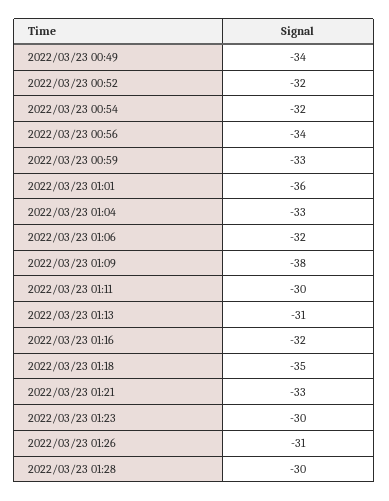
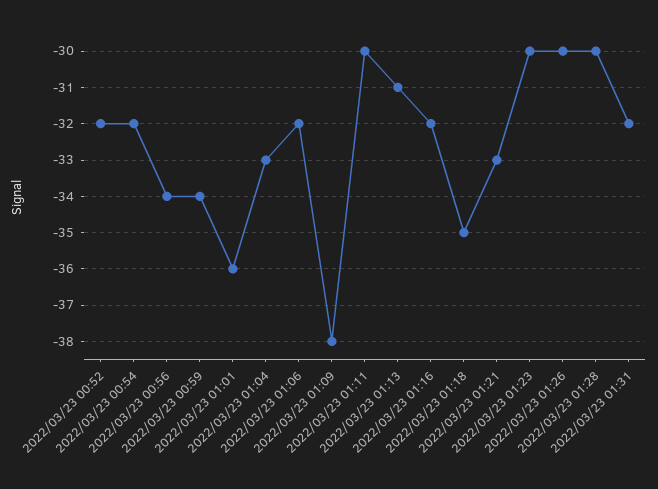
2022/03/23 00:49: -34 -> none
2022/03/23 00:59: -33 -> -34
2022/03/23 01:26: -31 -> -30
2022/03/23 01:31: none -> -32

